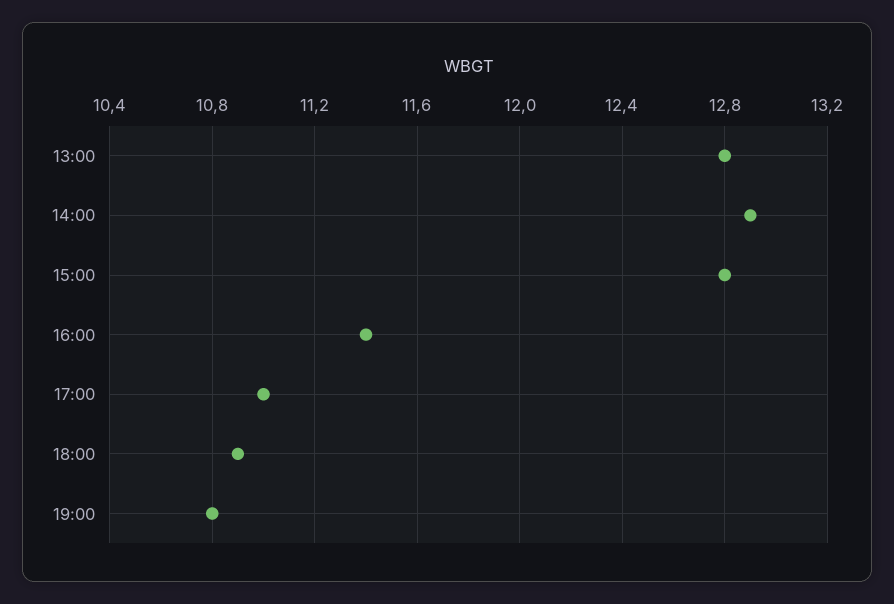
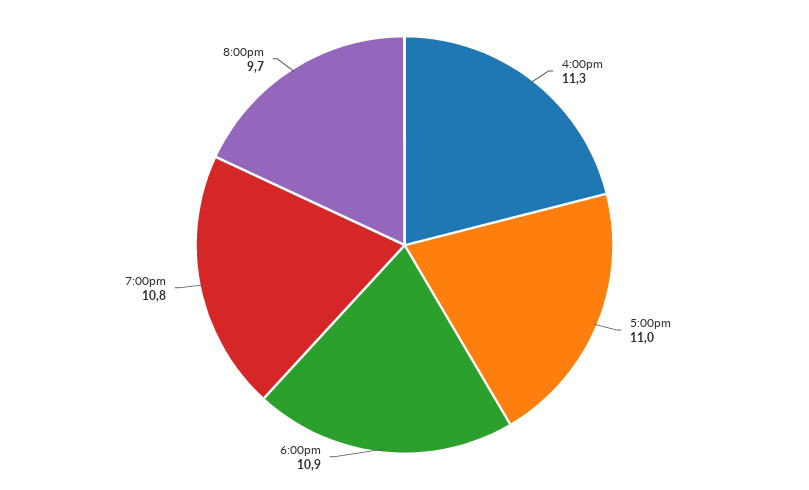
13:00: 12.8 -> none
14:00: 12.9 -> none
15:00: 12.8 -> none
16:00: 11.4 -> 11.3
8:00pm: none -> 9.7

